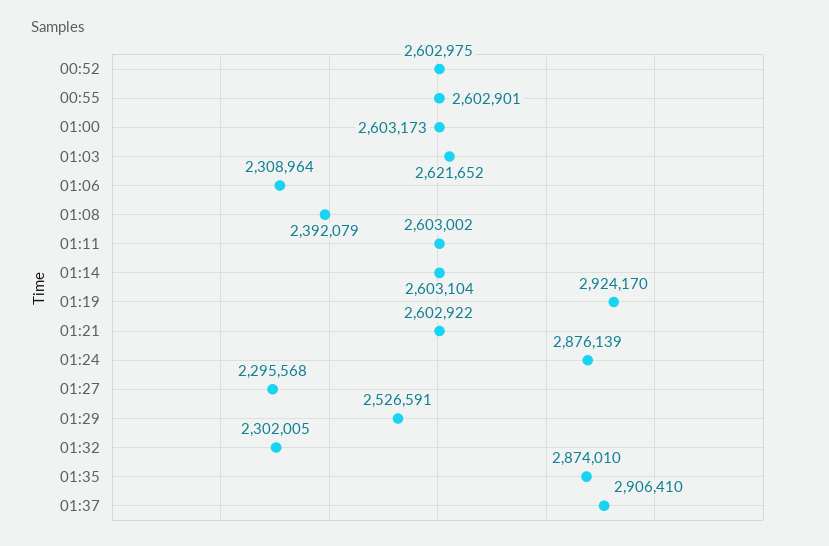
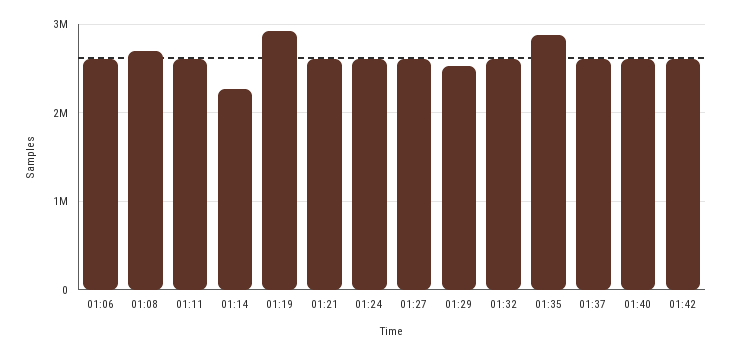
00:52: 2602975 -> none
00:55: 2602901 -> none
01:00: 2603173 -> none
01:03: 2621652 -> none
01:06: 2308964 -> 2600000
01:08: 2392079 -> 2700000
01:14: 2603104 -> 2300000
01:24: 2876139 -> 2600000
01:27: 2295568 -> 2600000
01:32: 2302005 -> 2600000
01:37: 2906410 -> 2600000
01:40: none -> 2600000
01:42: none -> 2600000

